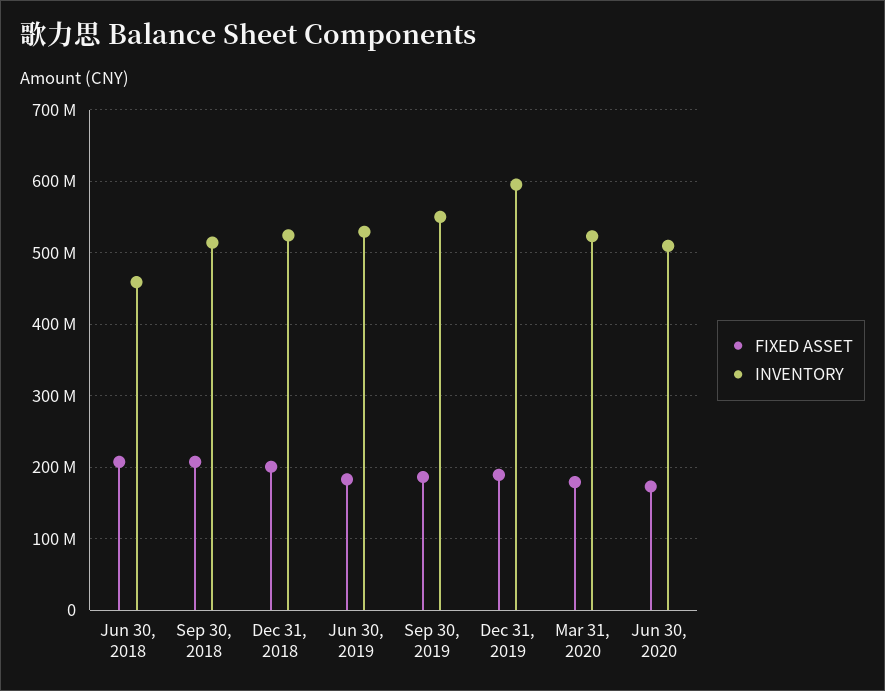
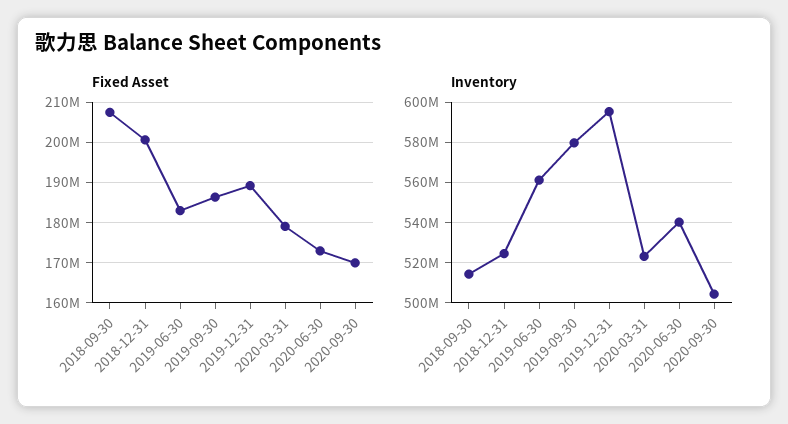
FIXED ASSET, Jun 30, 2018: 210000000 -> none
INVENTORY, Jun 30, 2018: 460000000 -> none
INVENTORY, Jun 30, 2019: 530000000 -> 560000000
INVENTORY, Sep 30, 2019: 550000000 -> 580000000
INVENTORY, Jun 30, 2020: 510000000 -> 540000000
FIXED ASSET, 2020-09-30: none -> 170000000
INVENTORY, 2020-09-30: none -> 505000000

